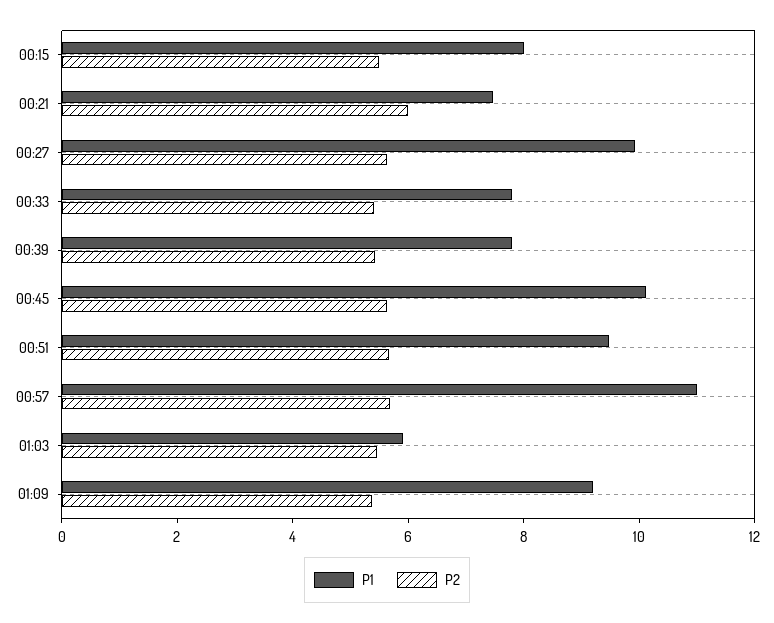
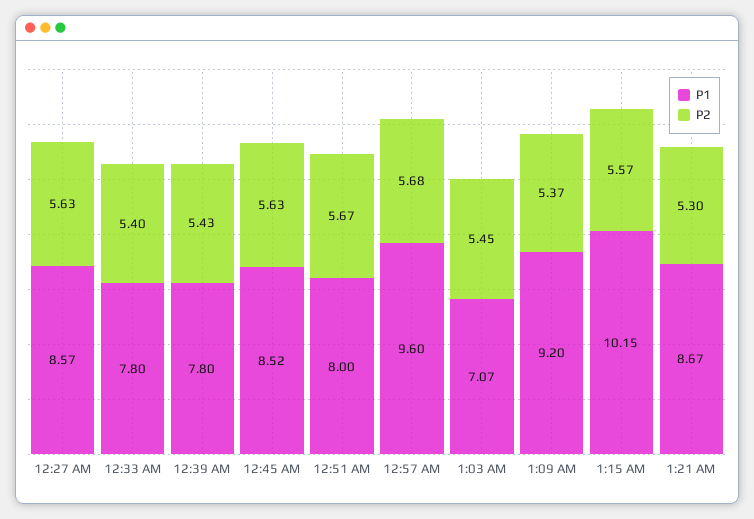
P1, 00:15: 8 -> none
P2, 00:15: 5.5 -> none
P1, 00:21: 7.5 -> none
P2, 00:21: 6 -> none
P1, 00:27: 10 -> 8.57
P1, 00:45: 10 -> 8.52
P1, 00:51: 9.5 -> 8
P1, 00:57: 11 -> 9.6
P1, 01:03: 6 -> 7.07
P1, 1:15 AM: none -> 10.15
P2, 1:15 AM: none -> 5.57
P1, 1:21 AM: none -> 8.67
P2, 1:21 AM: none -> 5.3

